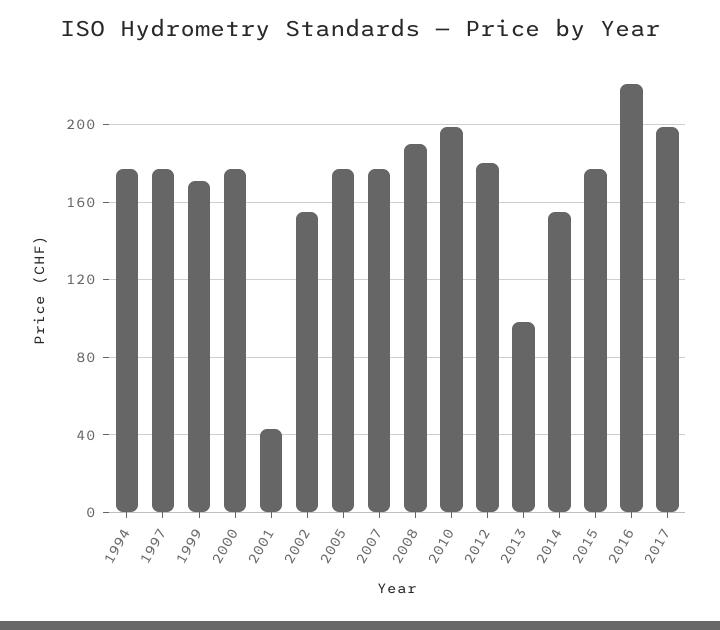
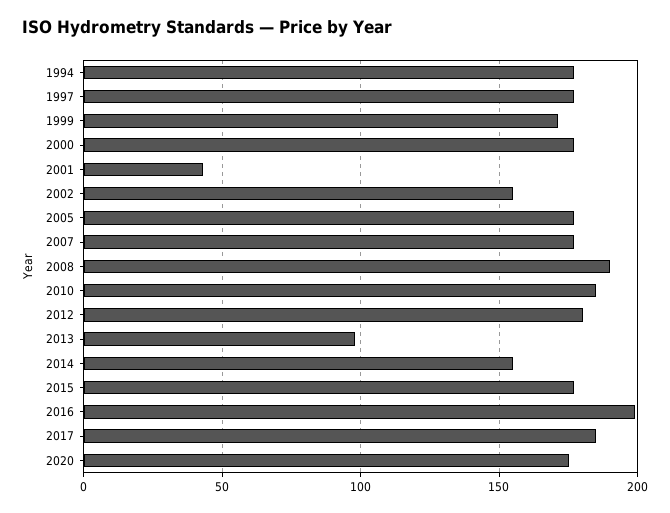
2010: 200 -> 185
2016: 220 -> 200
2017: 200 -> 185
2020: none -> 175

